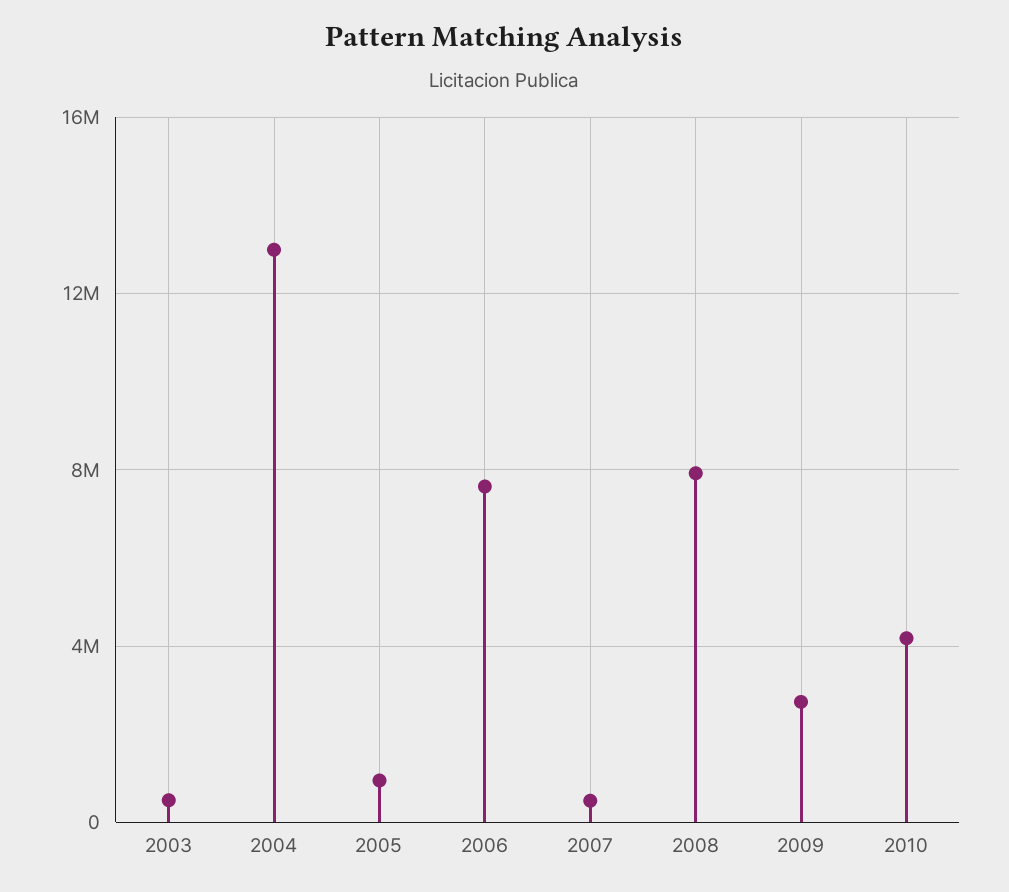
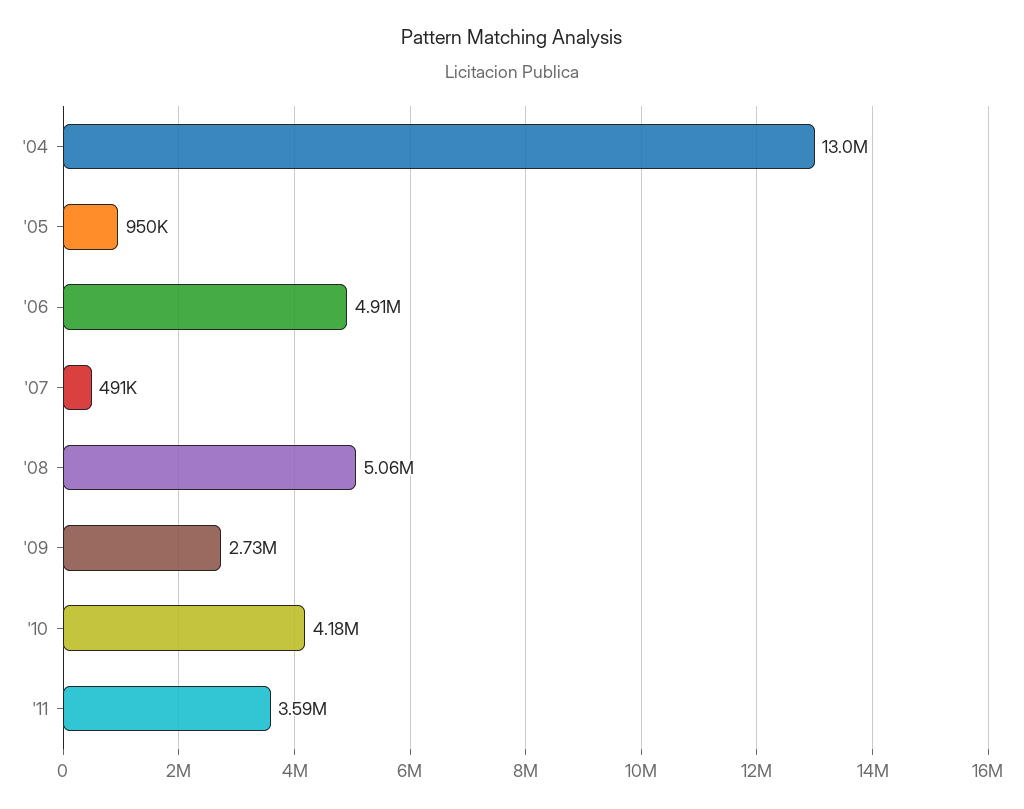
2003: 500000 -> none
2006: 7500000 -> 4910000
2008: 8000000 -> 5060000
'11: none -> 3590000

